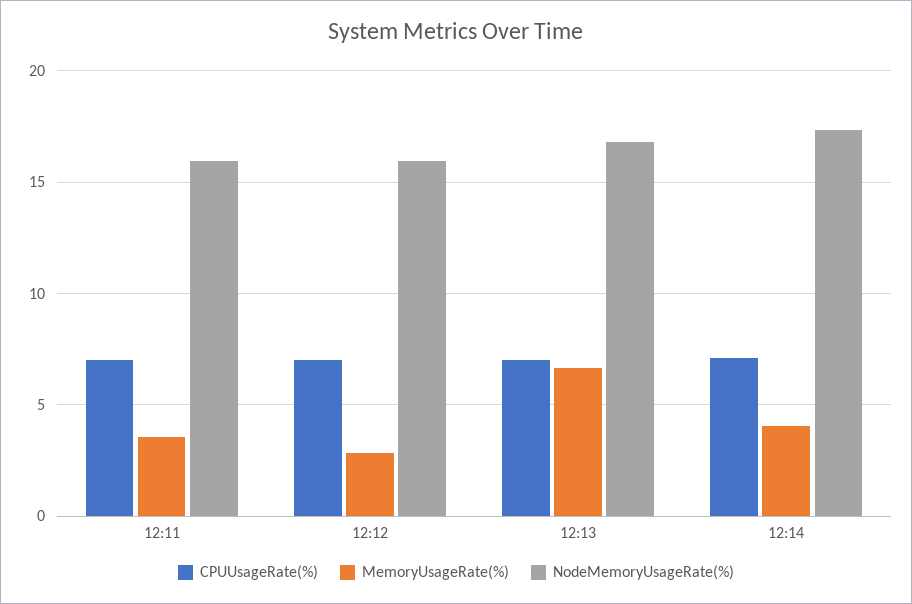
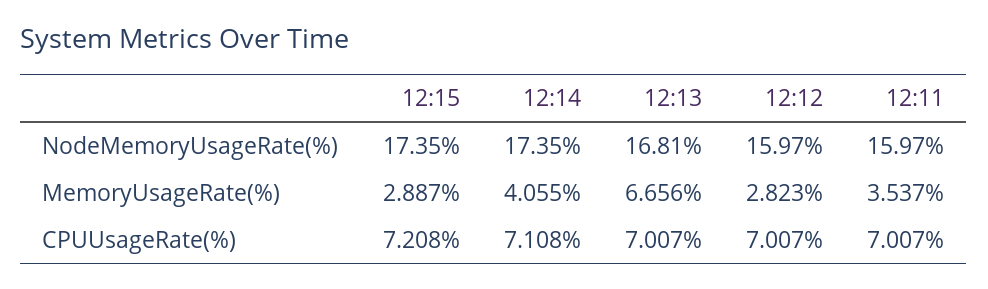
NodeMemoryUsageRate(%), 12:15: none -> 17.35
MemoryUsageRate(%), 12:15: none -> 2.887
CPUUsageRate(%), 12:15: none -> 7.208

